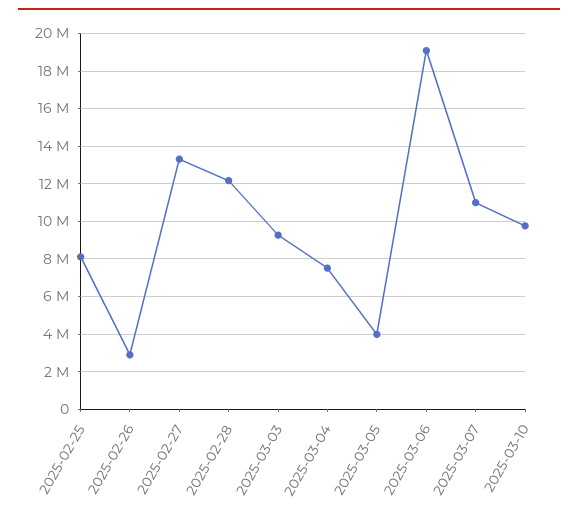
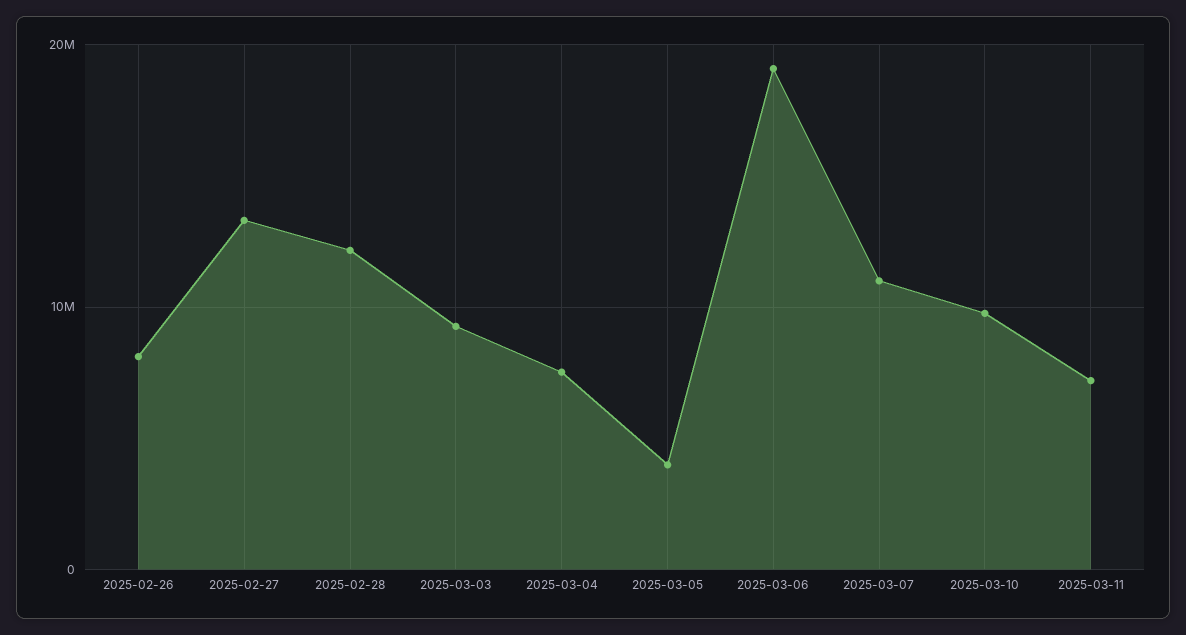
2025-02-25: 8000000 -> none
2025-02-26: 3000000 -> 8000000
2025-03-11: none -> 7000000

